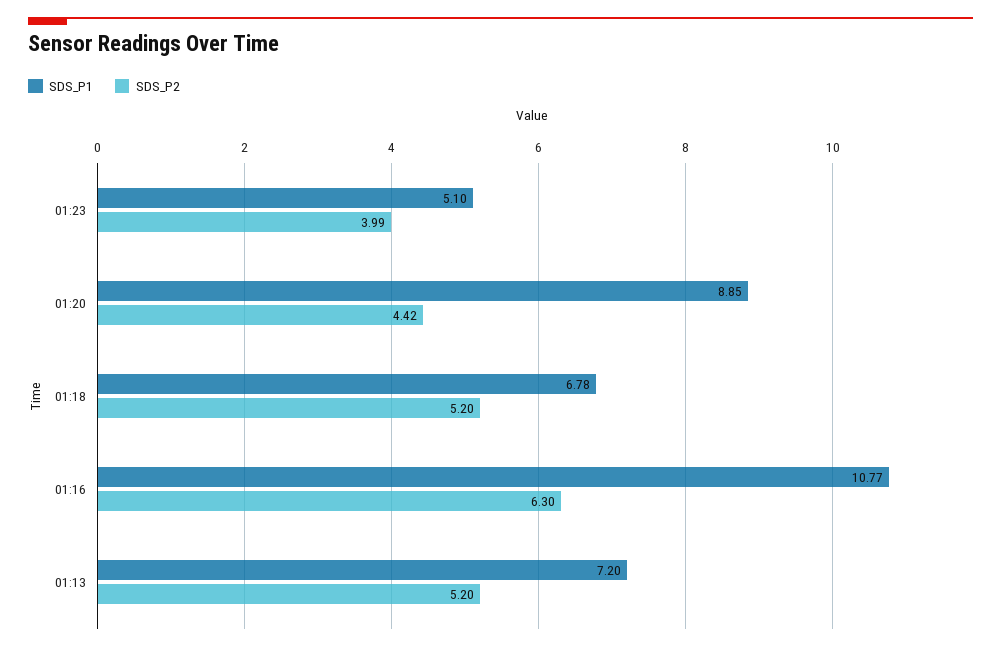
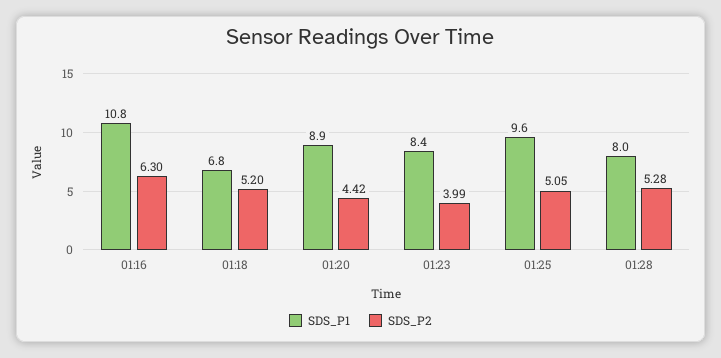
SDS_P1, 01:23: 5.1 -> 8.4
SDS_P1, 01:13: 7.2 -> none
SDS_P2, 01:13: 5.2 -> none
SDS_P1, 01:25: none -> 9.6
SDS_P2, 01:25: none -> 5.05
SDS_P1, 01:28: none -> 8
SDS_P2, 01:28: none -> 5.28

